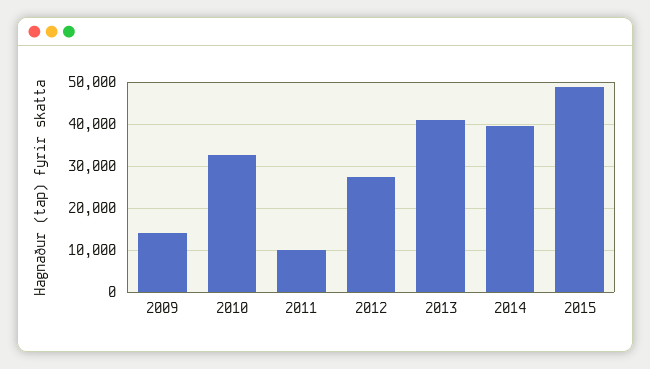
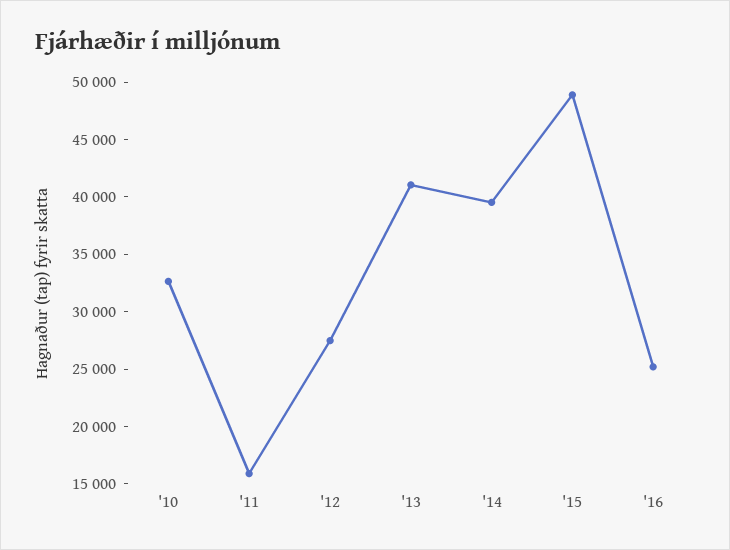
2009: 14000 -> none
2011: 10000 -> 16000
'16: none -> 25000

